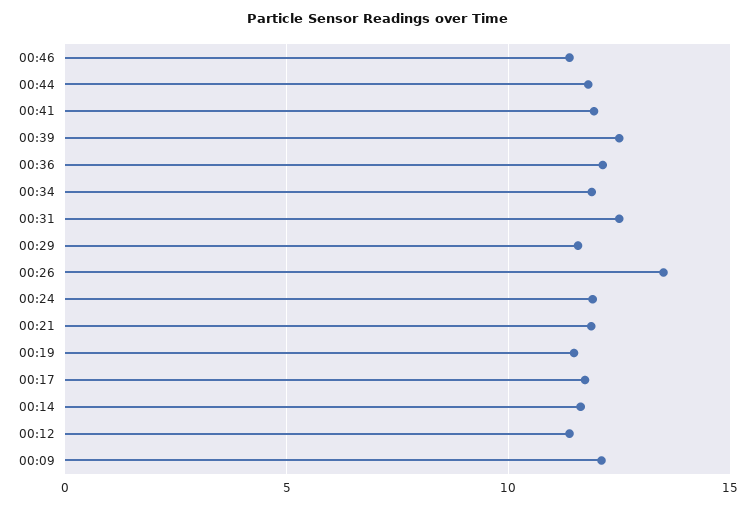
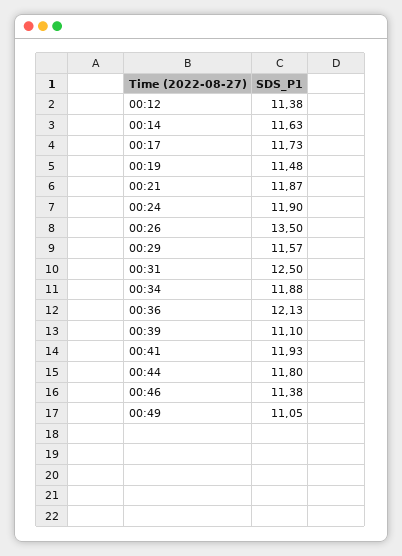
00:39: 12.5 -> 11.1
00:09: 12 -> none
00:49: none -> 11.05

